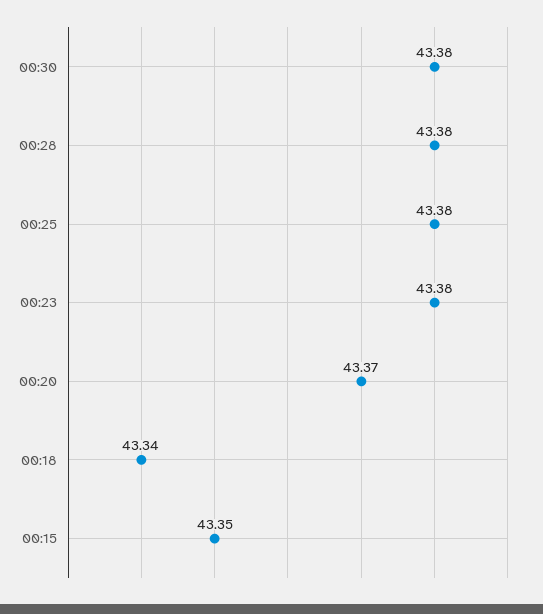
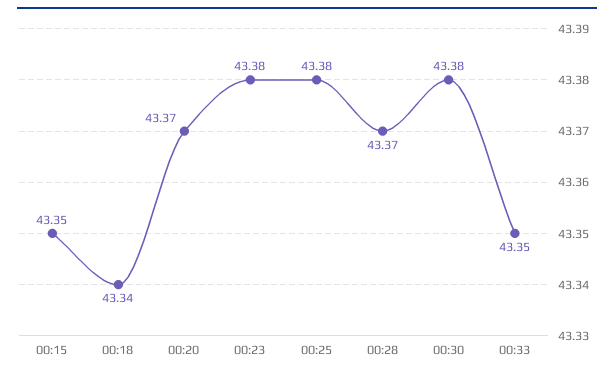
00:28: 43.38 -> 43.37
00:33: none -> 43.35

